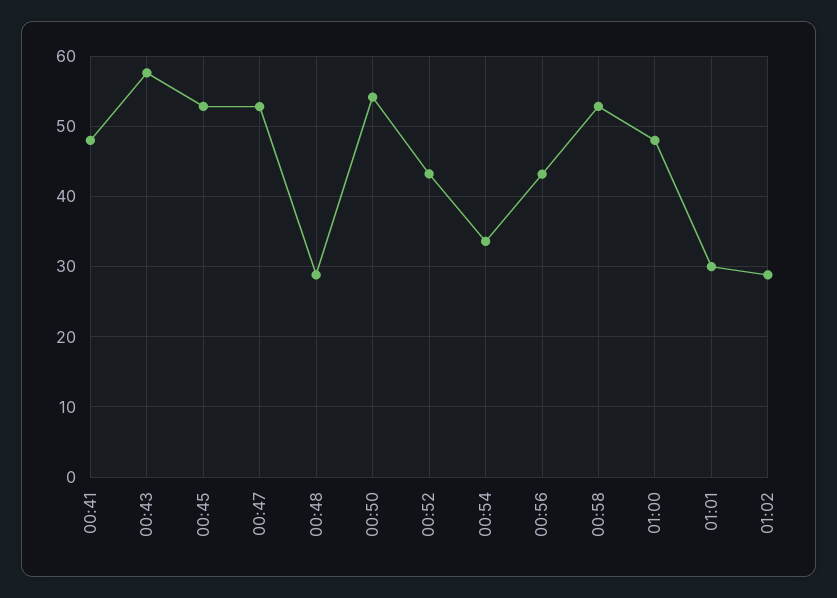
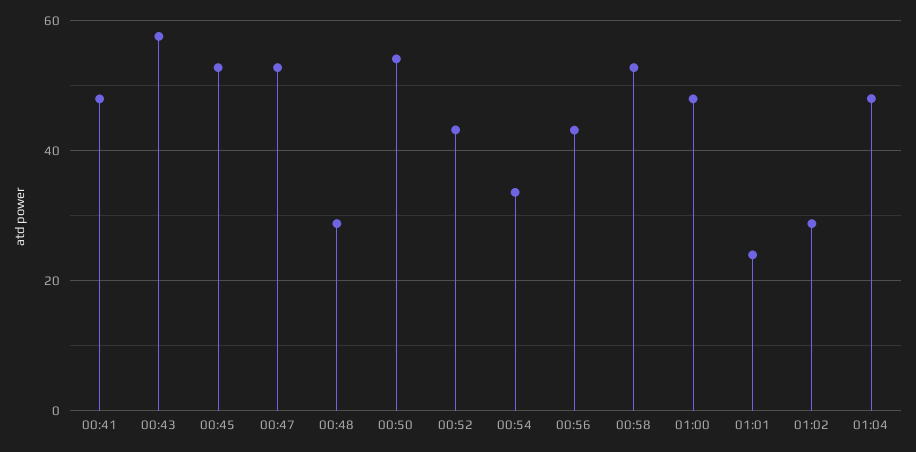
01:01: 30 -> 24
01:04: none -> 48

